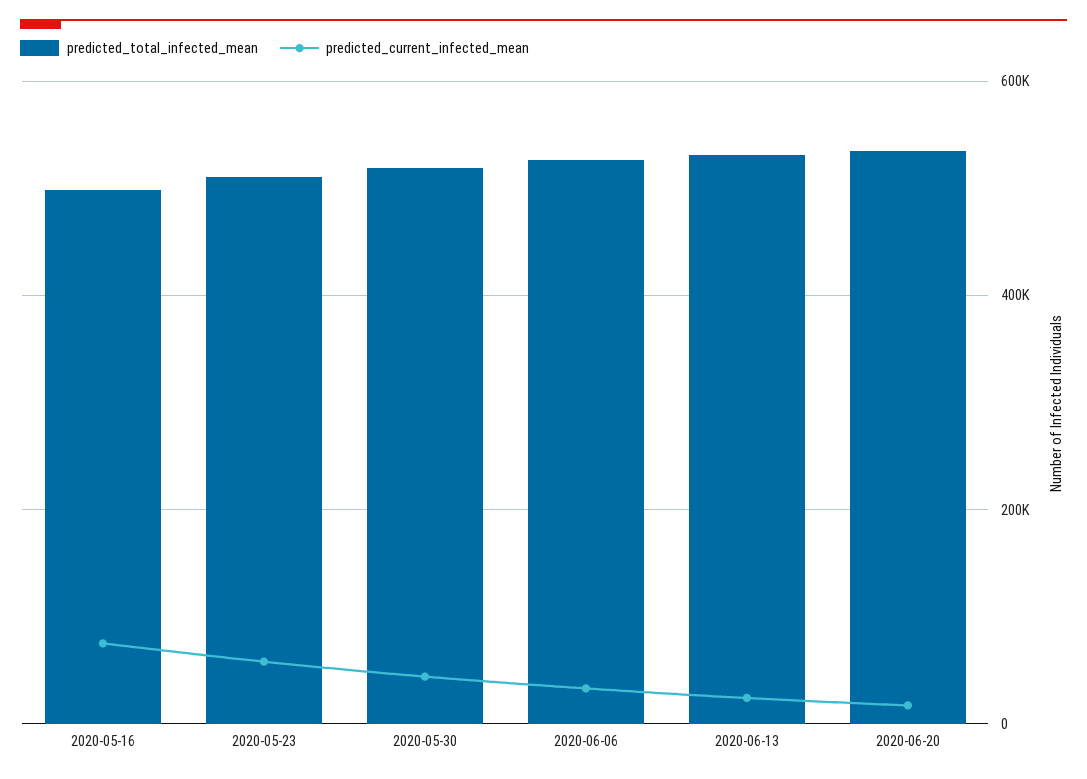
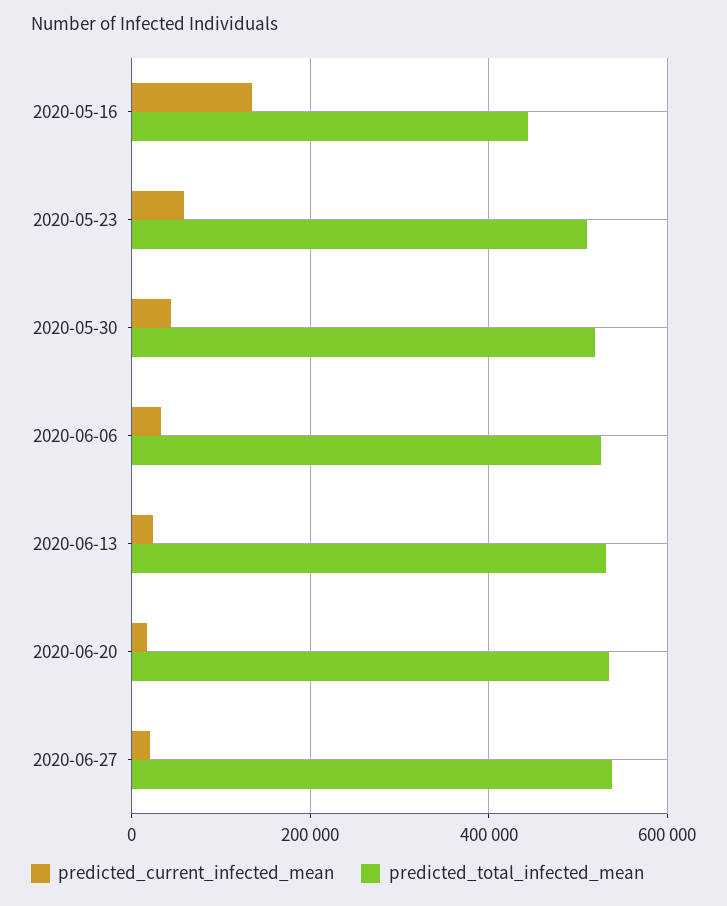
predicted_total_infected_mean, 2020-05-16: 500000 -> 440000
predicted_current_infected_mean, 2020-05-16: 80000 -> 140000
predicted_current_infected_mean, 2020-06-27: none -> 20000
predicted_total_infected_mean, 2020-06-27: none -> 540000

